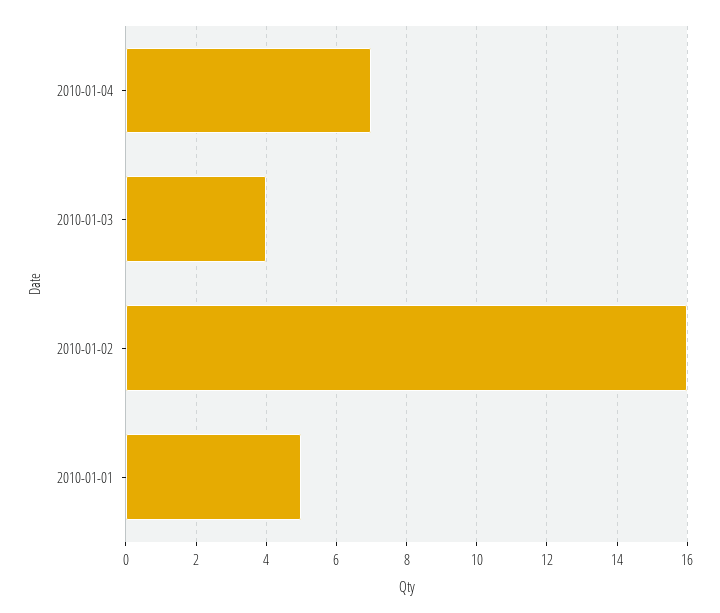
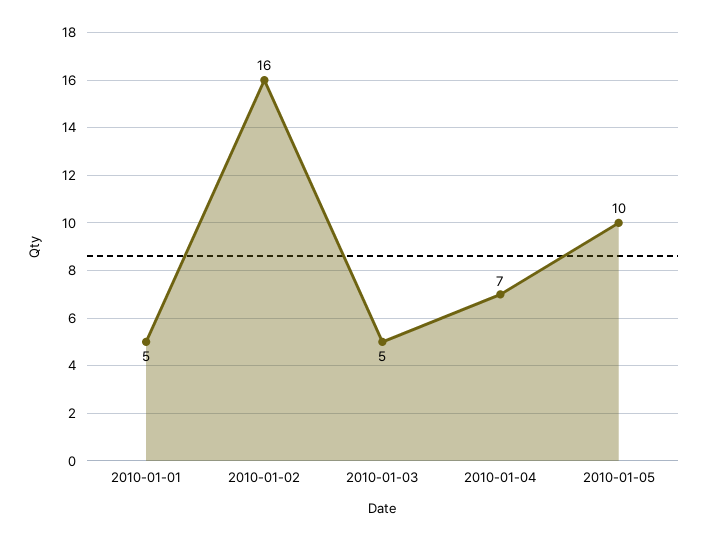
2010-01-03: 4 -> 5
2010-01-05: none -> 10

